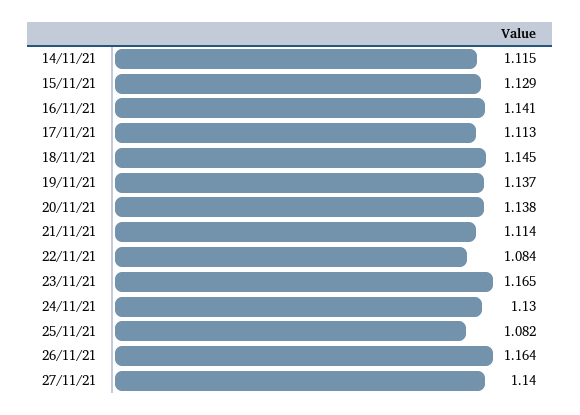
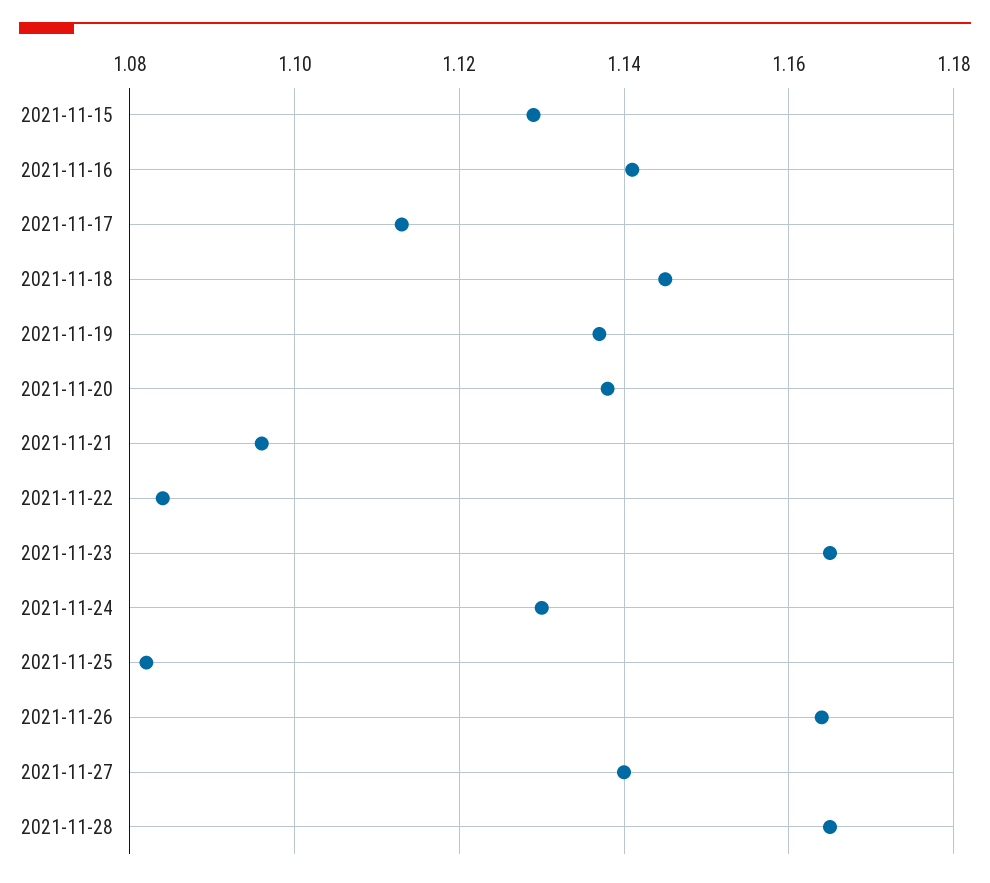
14/11/21: 1.115 -> none
21/11/21: 1.114 -> 1.095
2021-11-28: none -> 1.165

